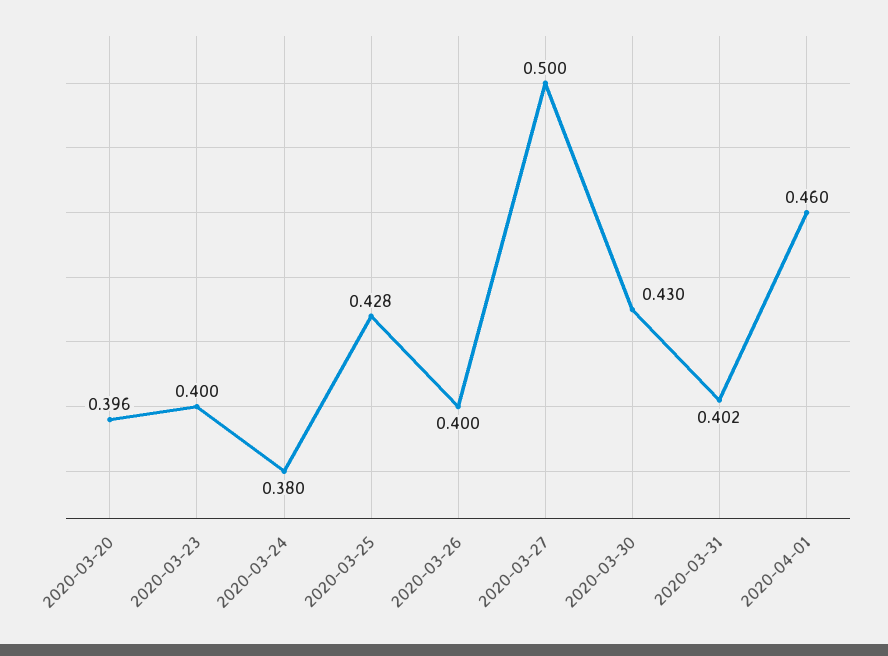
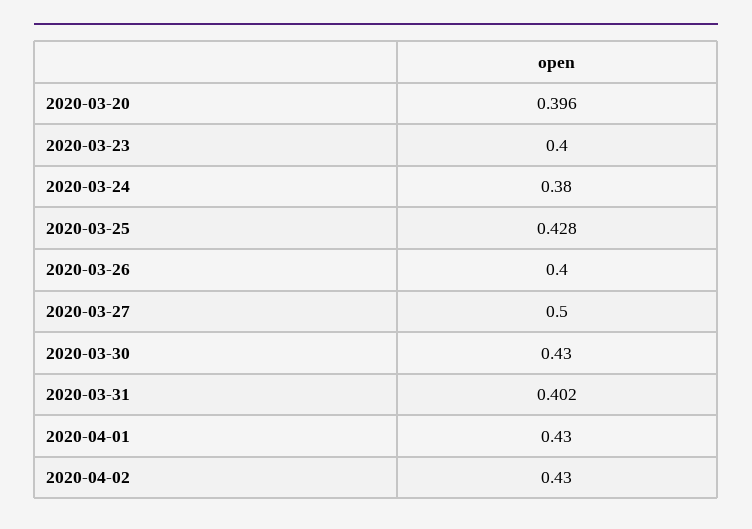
2020-04-01: 0.46 -> 0.43
2020-04-02: none -> 0.43

